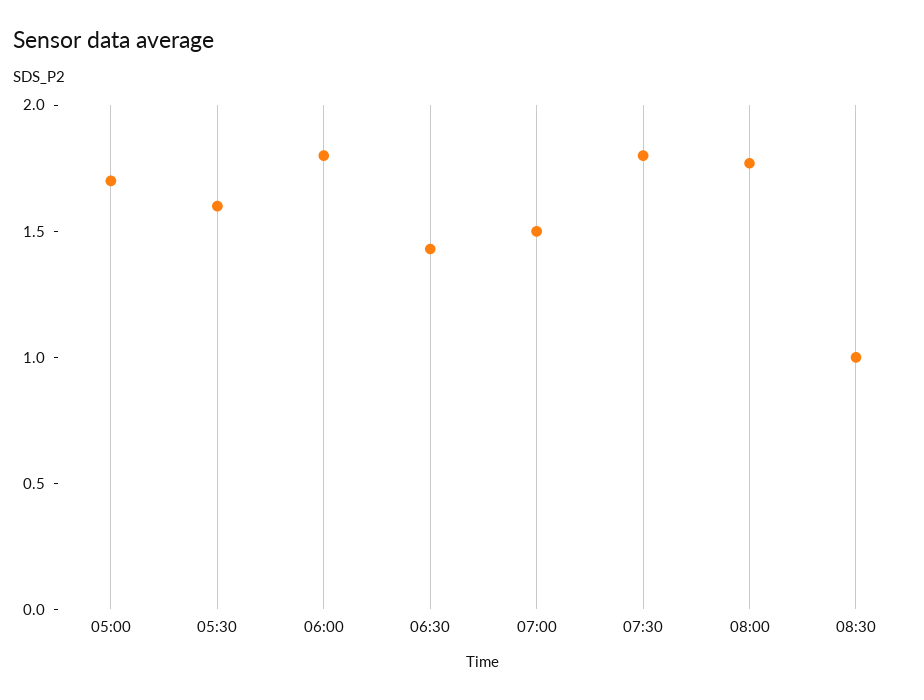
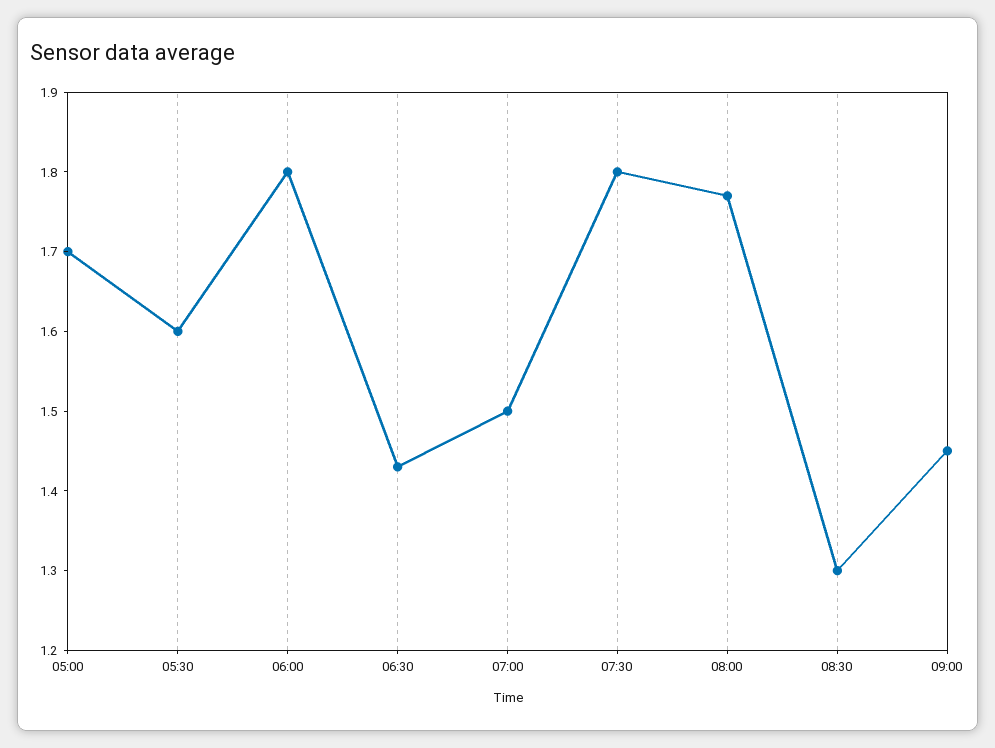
08:30: 1 -> 1.3
09:00: none -> 1.45

